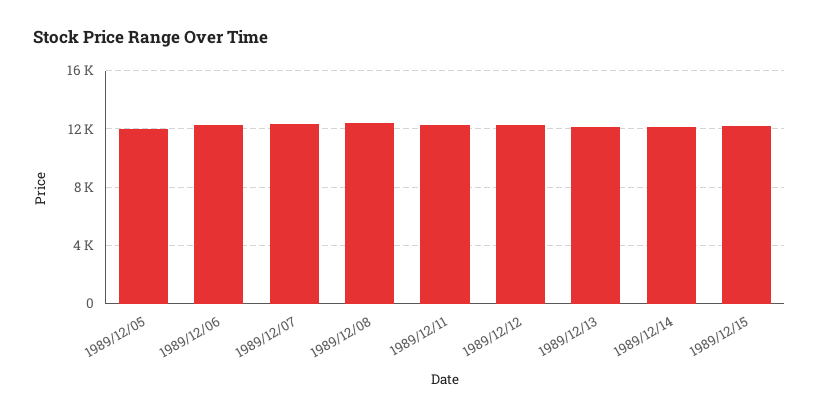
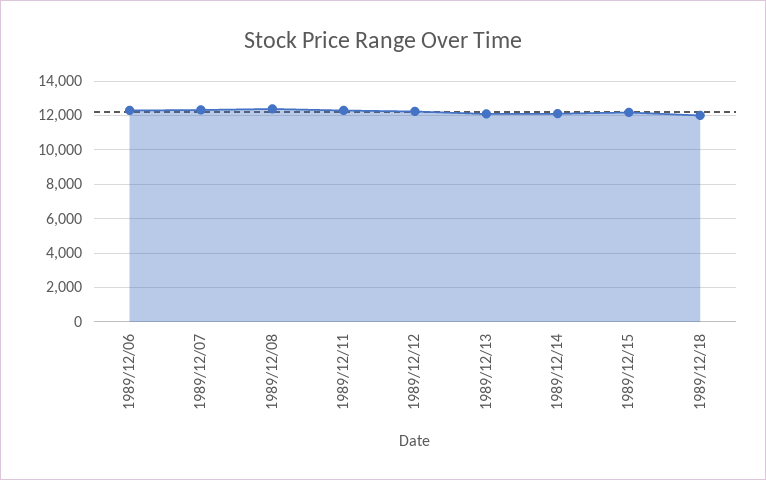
1989/12/05: 12000 -> none
1989/12/18: none -> 12000

